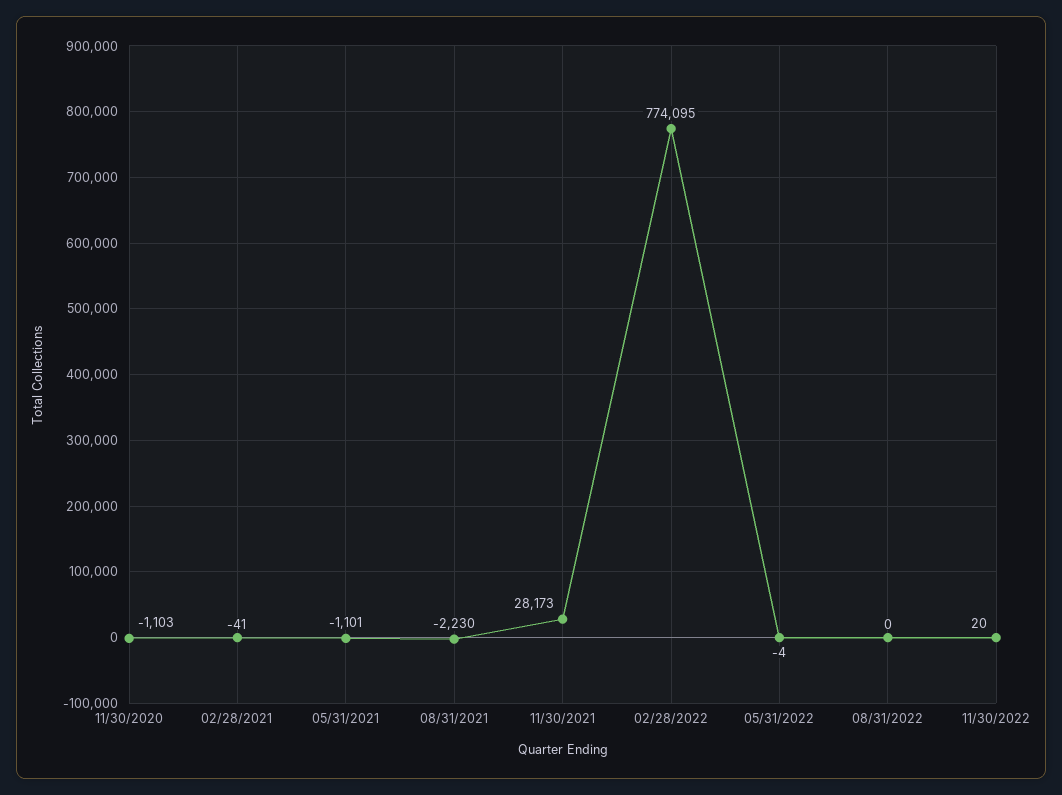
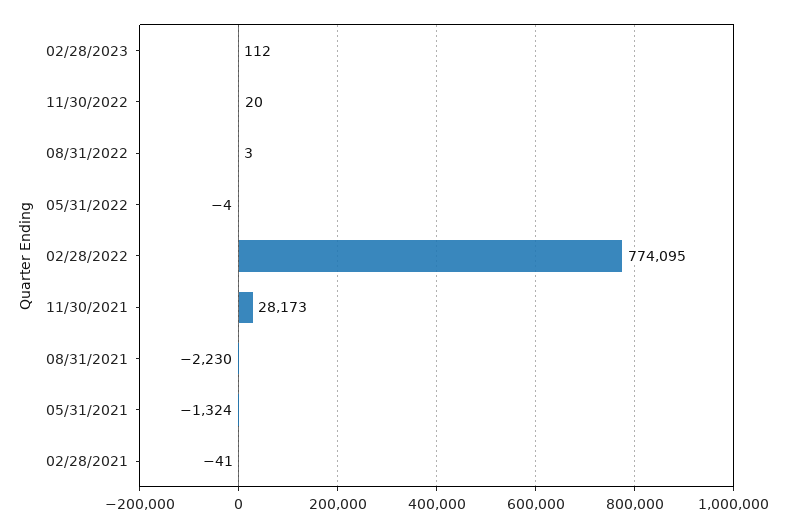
11/30/2020: -1103 -> none
05/31/2021: -1101 -> -1324
08/31/2022: 0 -> 3
02/28/2023: none -> 112

